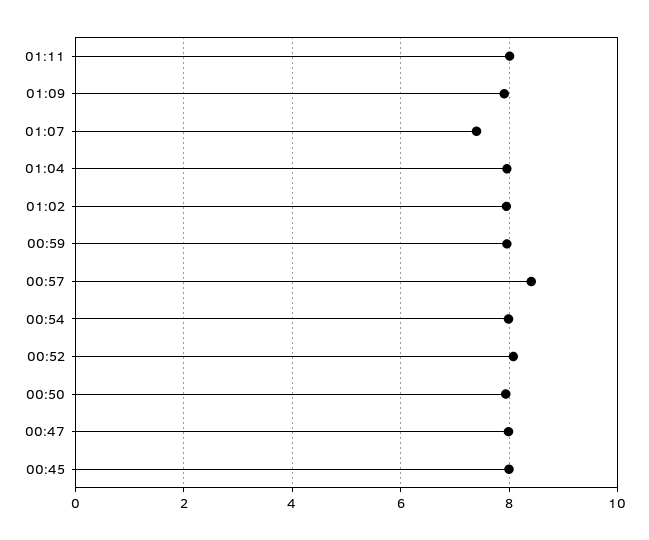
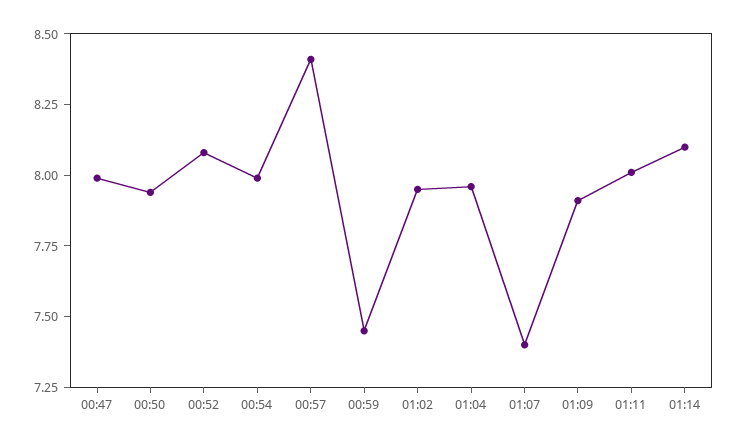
00:59: 8 -> 7.45
00:45: 8 -> none
01:14: none -> 8.1

